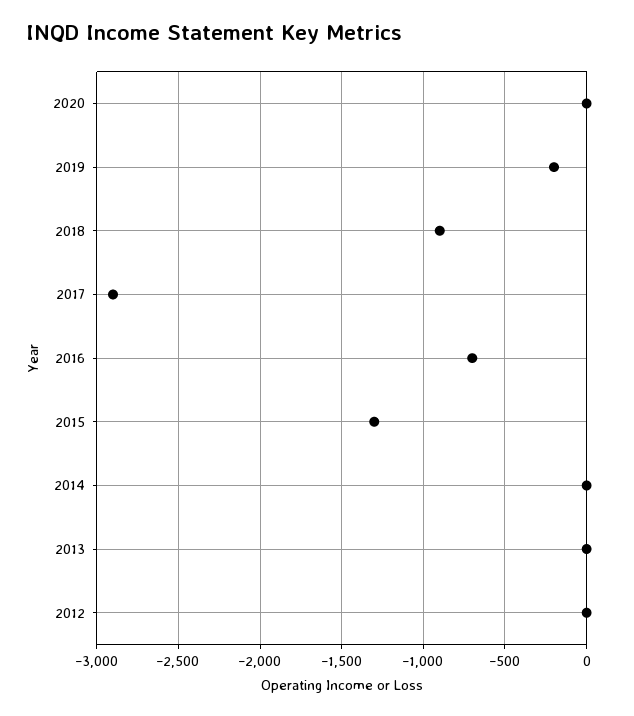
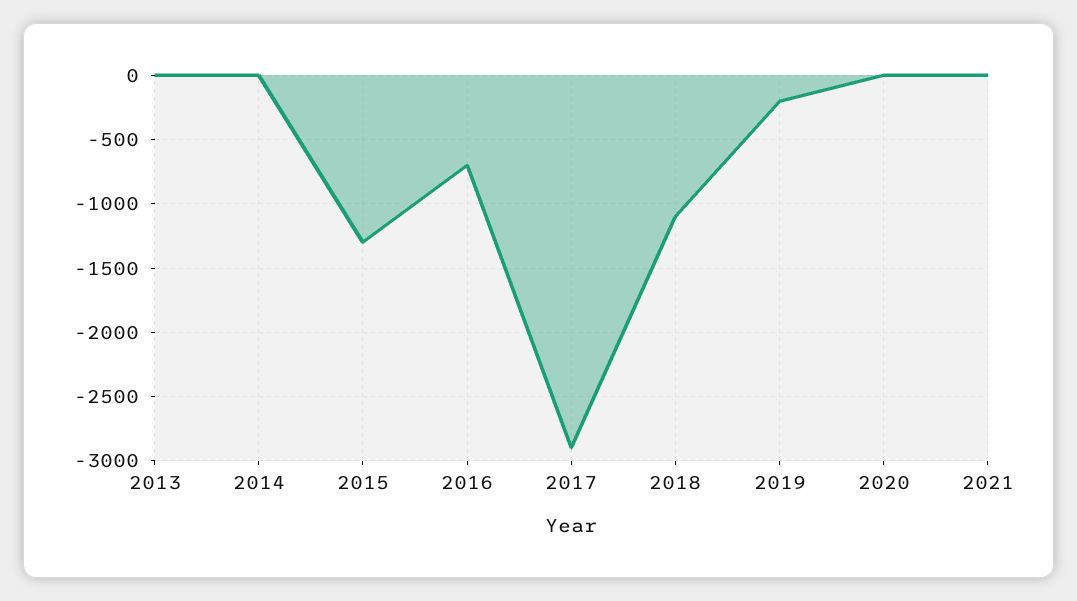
2018: -900 -> -1100
2012: 0 -> none
2021: none -> 0

